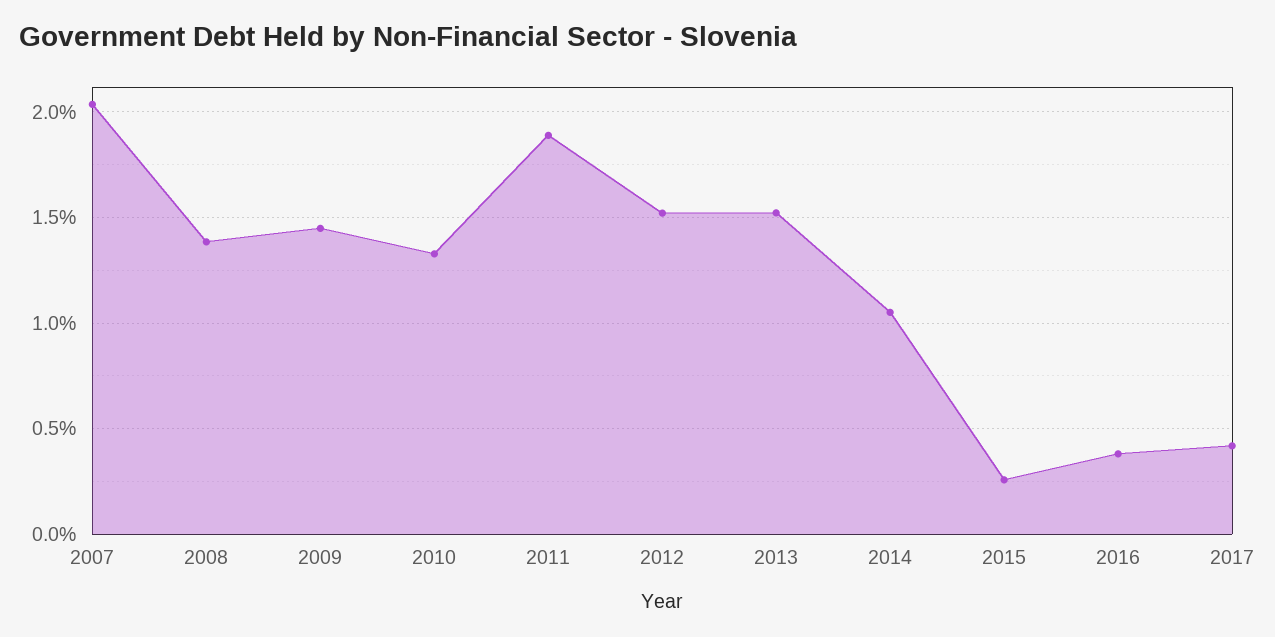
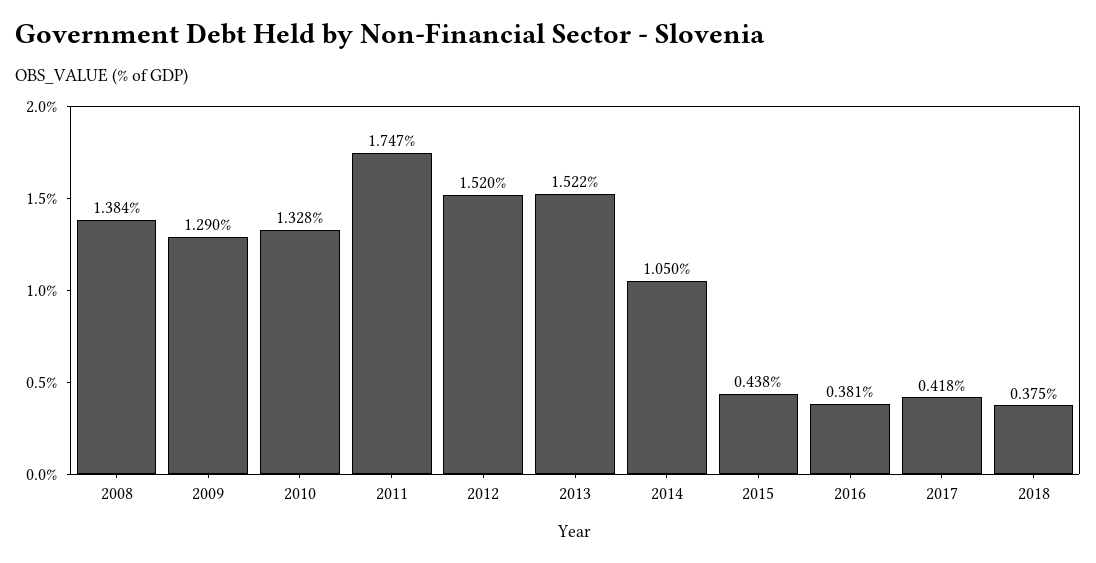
2007: 2.05 -> none
2009: 1.45 -> 1.29
2011: 1.9 -> 1.747
2015: 0.25 -> 0.438
2018: none -> 0.375

